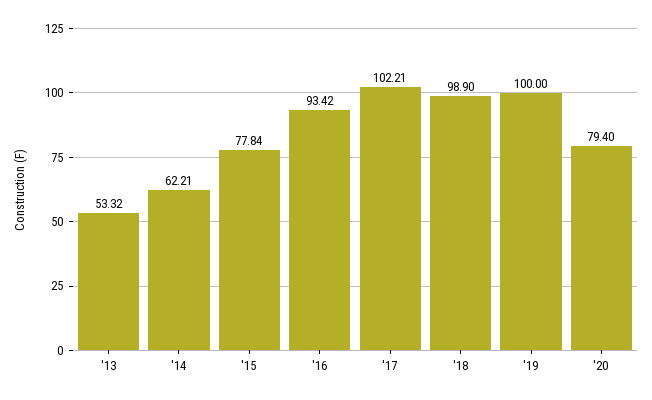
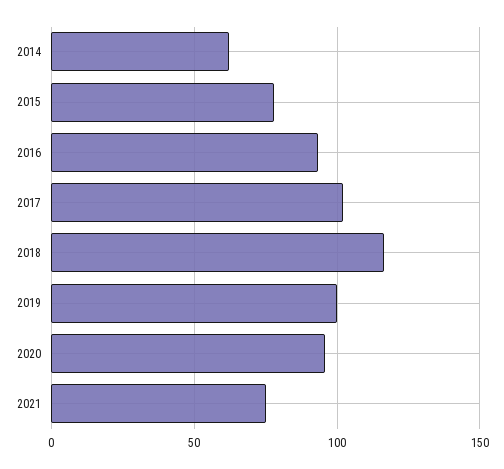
'13: 53.32 -> none
'18: 98.9 -> 115
'20: 79.4 -> 95
2021: none -> 75

